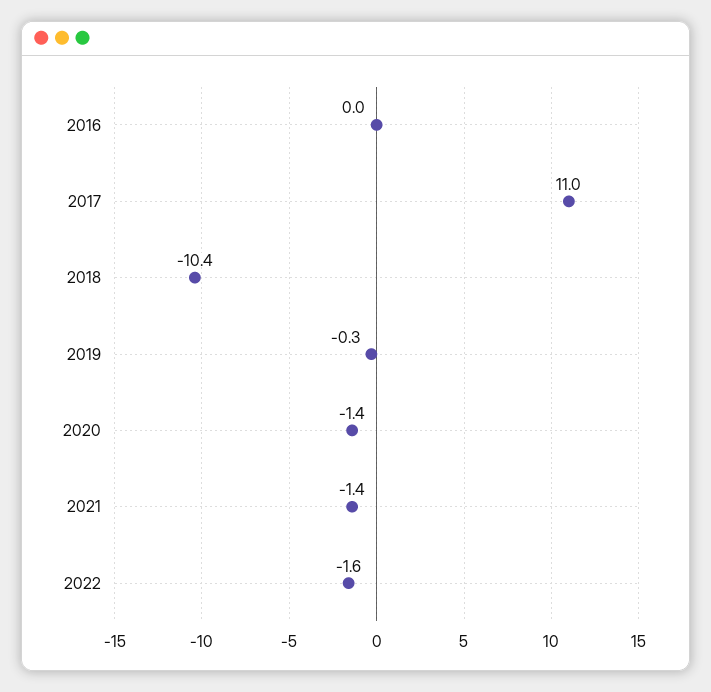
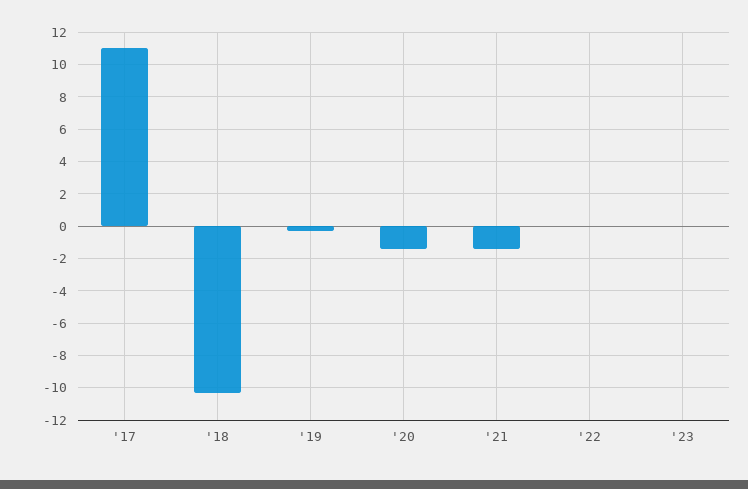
2016: 0 -> none
2022: -1.6 -> 0
'23: none -> 0

